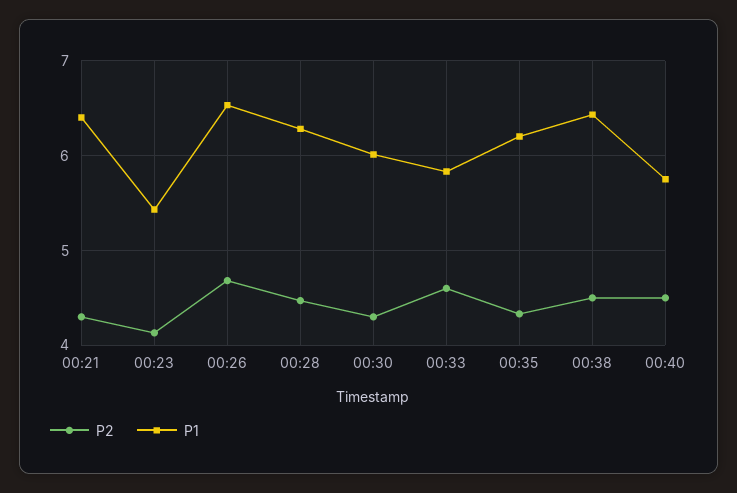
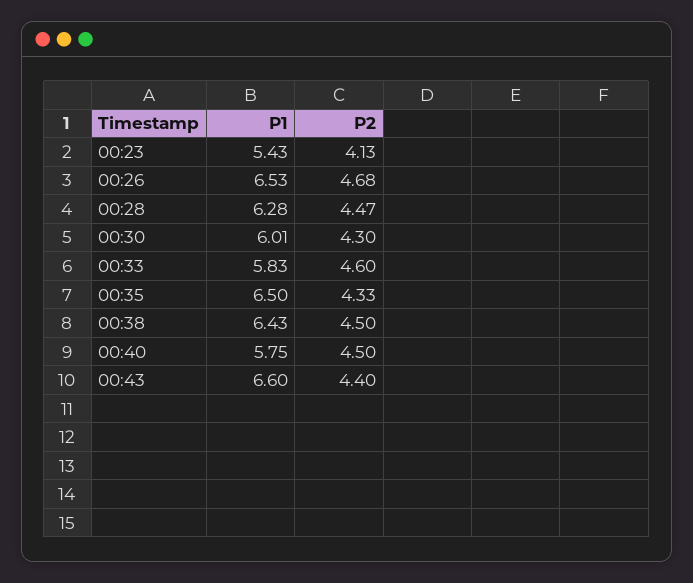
P2, 00:21: 4.3 -> none
P1, 00:21: 6.4 -> none
P1, 00:35: 6.2 -> 6.5
P1, 00:43: none -> 6.6
P2, 00:43: none -> 4.4

